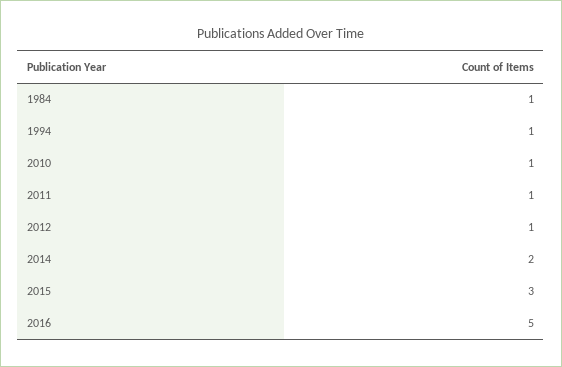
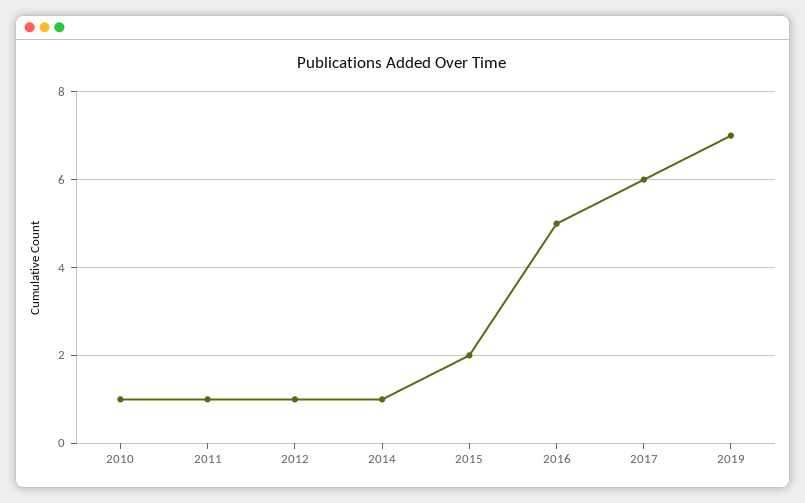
1984: 1 -> none
1994: 1 -> none
2014: 2 -> 1
2015: 3 -> 2
2017: none -> 6
2019: none -> 7

